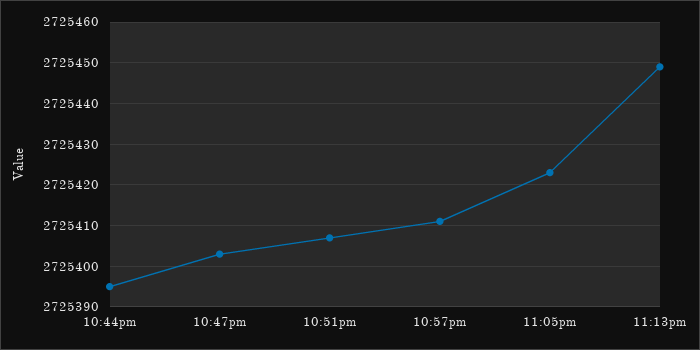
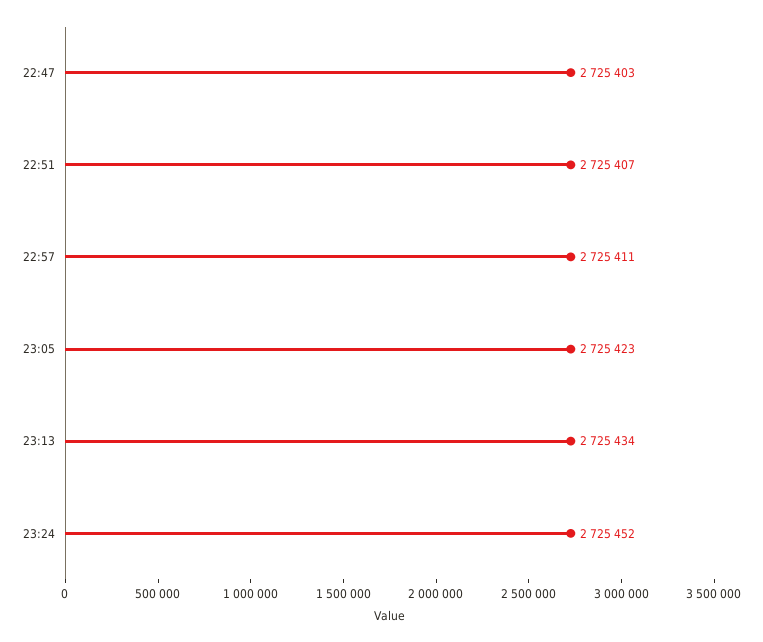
10:44pm: 2725395 -> none
11:13pm: 2725450 -> 2725434
23:24: none -> 2725452

